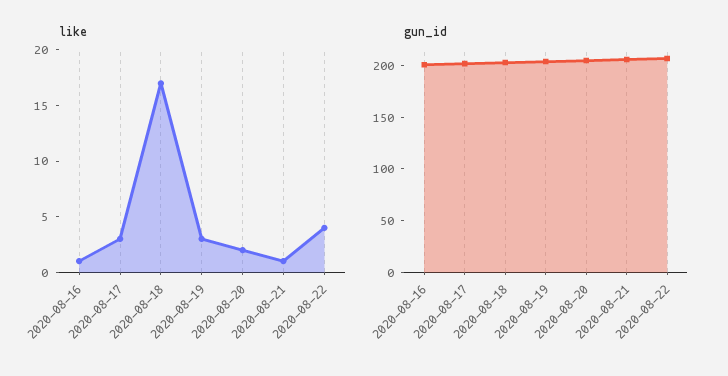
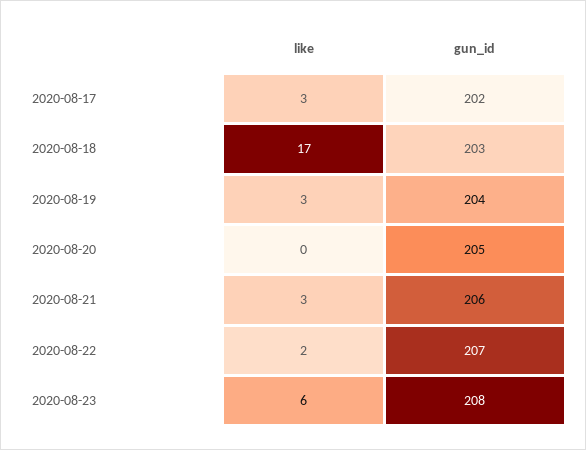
like, 2020-08-16: 1 -> none
like, 2020-08-20: 2 -> 0
like, 2020-08-21: 1 -> 3
like, 2020-08-22: 4 -> 2
gun_id, 2020-08-16: 200 -> none
like, 2020-08-23: none -> 6
gun_id, 2020-08-23: none -> 208

